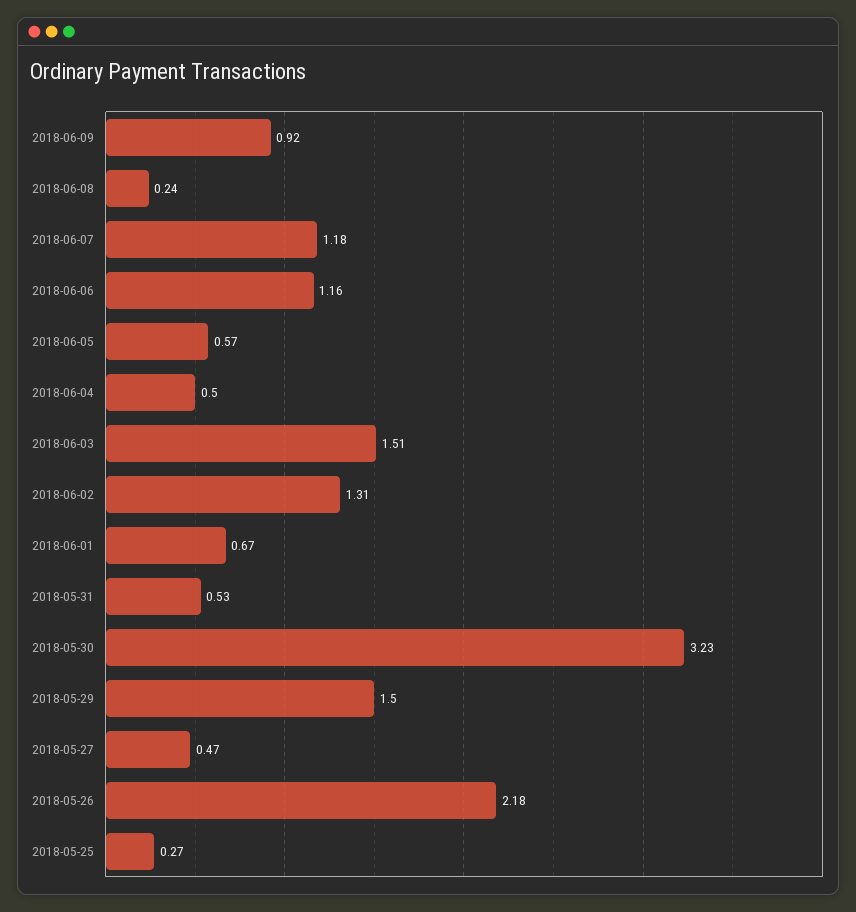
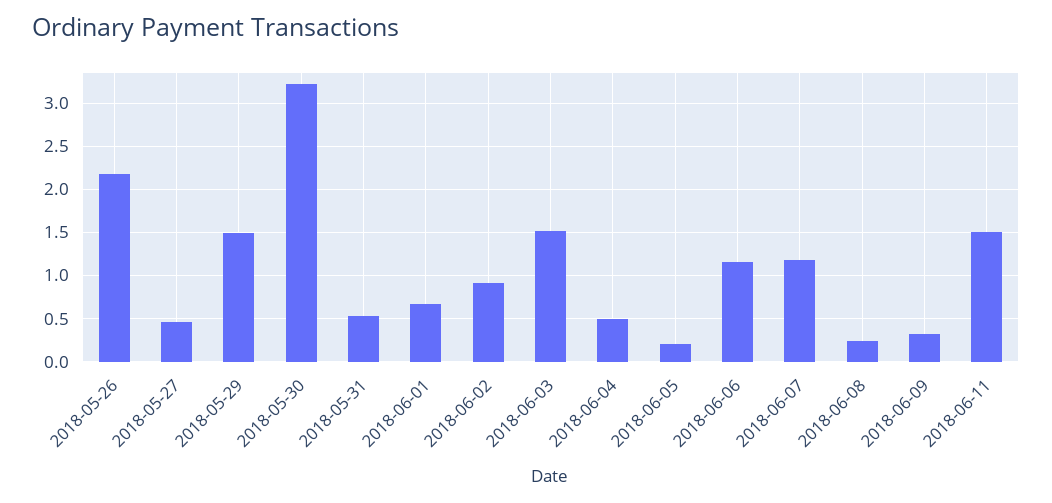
2018-06-09: 0.92 -> 0.3
2018-06-05: 0.57 -> 0.2
2018-06-02: 1.31 -> 0.9
2018-05-25: 0.27 -> none
2018-06-11: none -> 1.5

